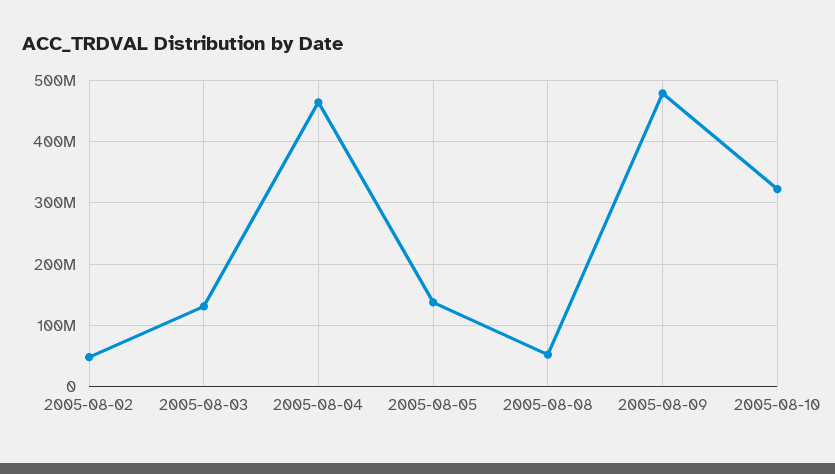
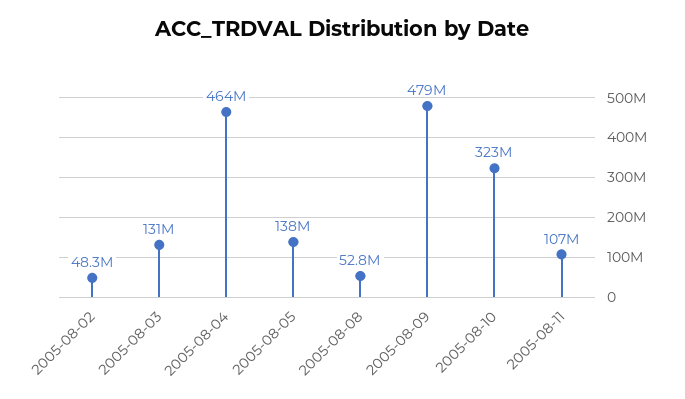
2005-08-11: none -> 107000000

